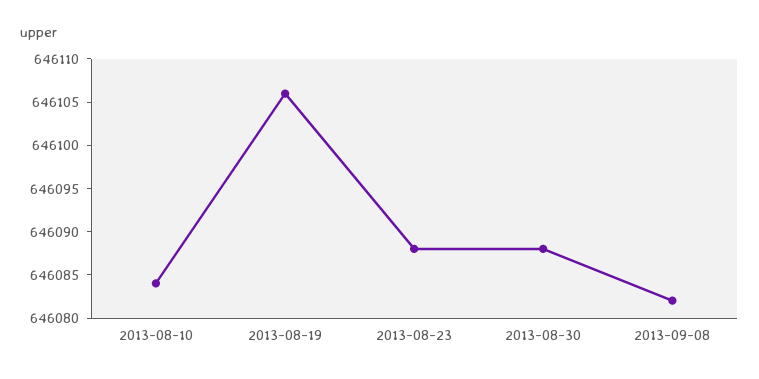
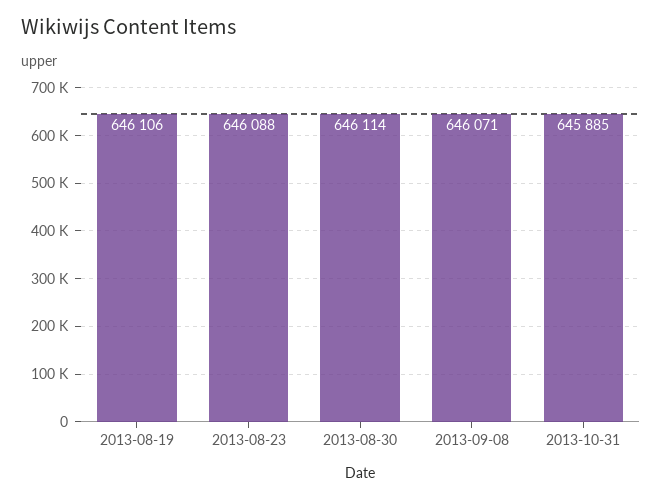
2013-08-10: 646084 -> none
2013-08-30: 646088 -> 646114
2013-09-08: 646082 -> 646071
2013-10-31: none -> 645885

